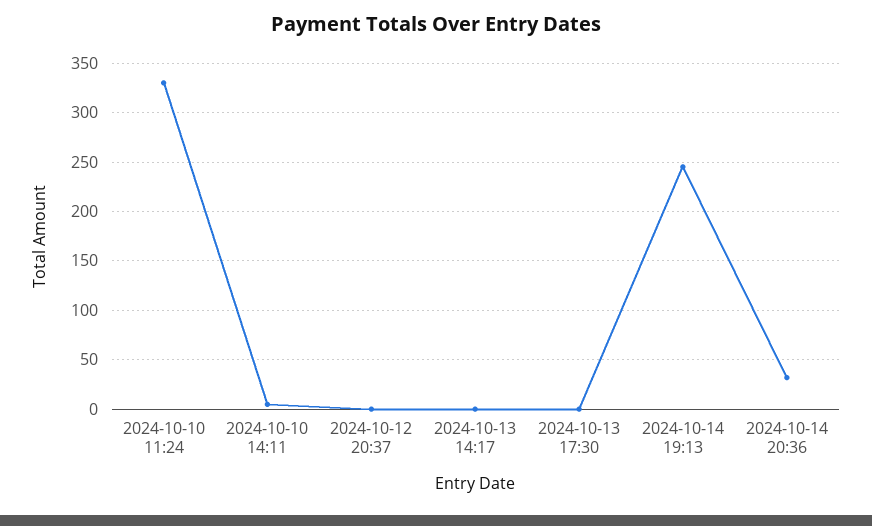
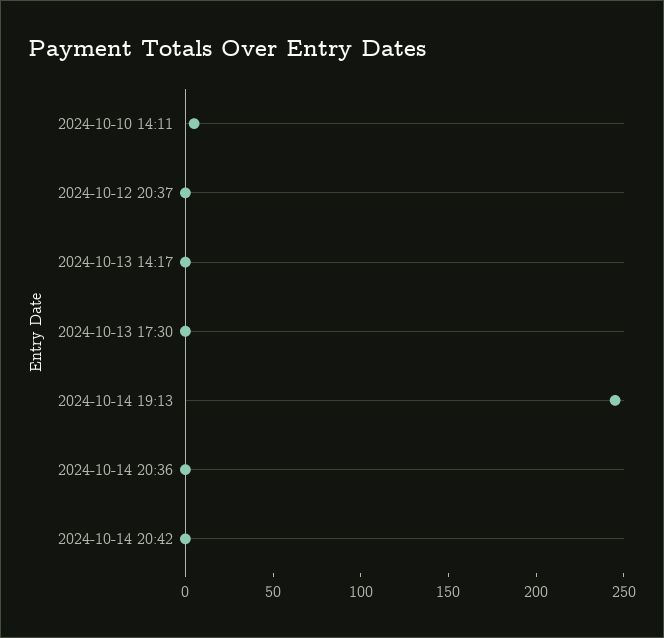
2024-10-10 11:24: 330 -> none
2024-10-14 20:36: 30 -> 0
2024-10-14 20:42: none -> 0

